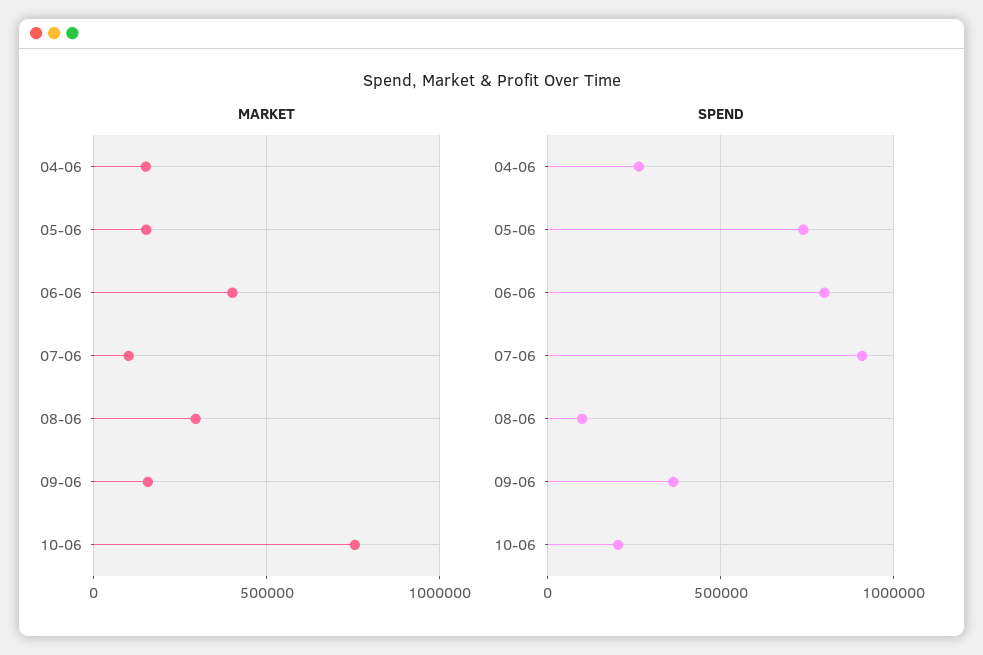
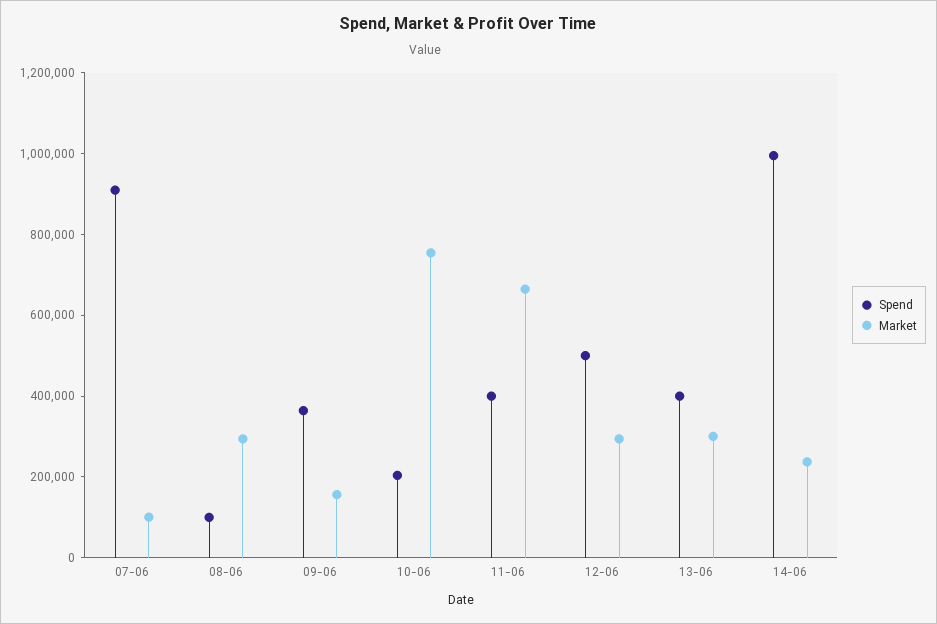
MARKET, 04-06: 150000 -> none
MARKET, 05-06: 150000 -> none
MARKET, 06-06: 400000 -> none
SPEND, 04-06: 250000 -> none
SPEND, 05-06: 750000 -> none
SPEND, 06-06: 800000 -> none
SPEND, 11-06: none -> 400000
MARKET, 11-06: none -> 650000
SPEND, 12-06: none -> 500000
MARKET, 12-06: none -> 300000
SPEND, 13-06: none -> 400000
MARKET, 13-06: none -> 300000
SPEND, 14-06: none -> 1000000
MARKET, 14-06: none -> 250000

